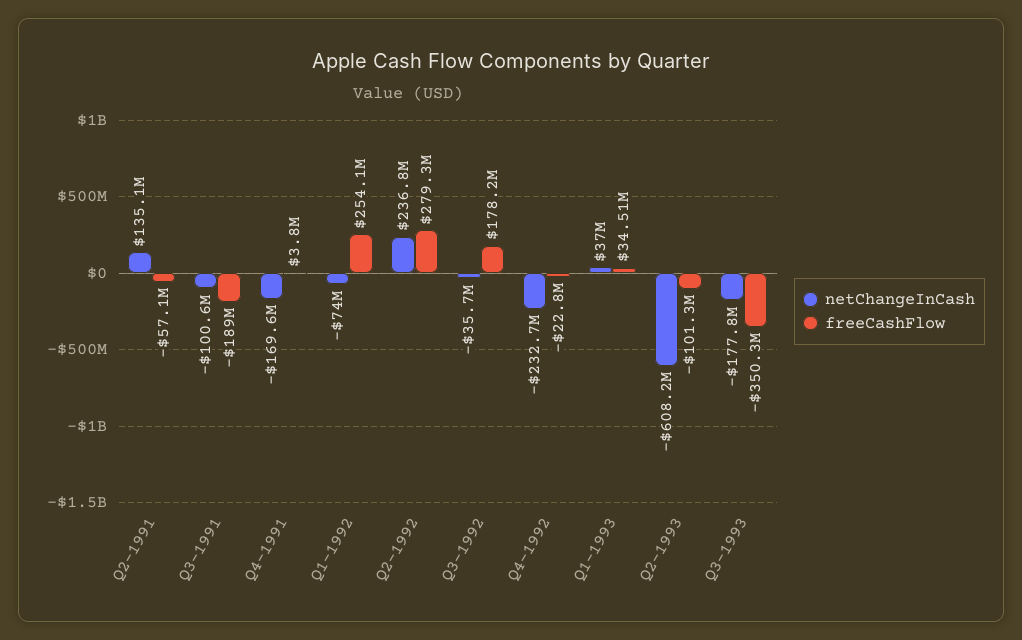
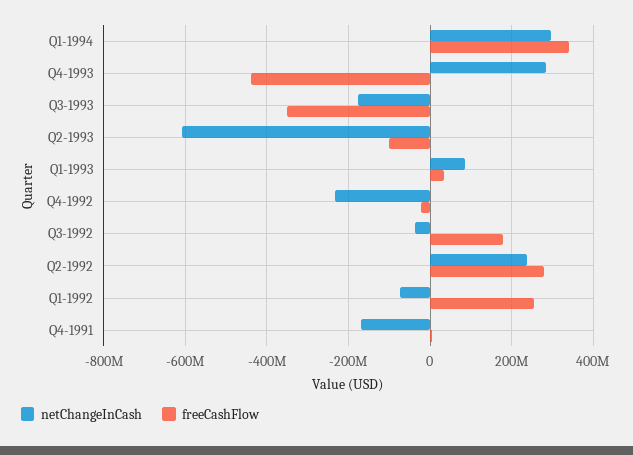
netChangeInCash, Q2-1991: 135100000 -> none
freeCashFlow, Q2-1991: -57100000 -> none
netChangeInCash, Q3-1991: -100600000 -> none
freeCashFlow, Q3-1991: -189000000 -> none
netChangeInCash, Q1-1993: 37000000 -> 80000000
netChangeInCash, Q1-1994: none -> 300000000
freeCashFlow, Q1-1994: none -> 340000000
netChangeInCash, Q4-1993: none -> 280000000
freeCashFlow, Q4-1993: none -> -440000000

